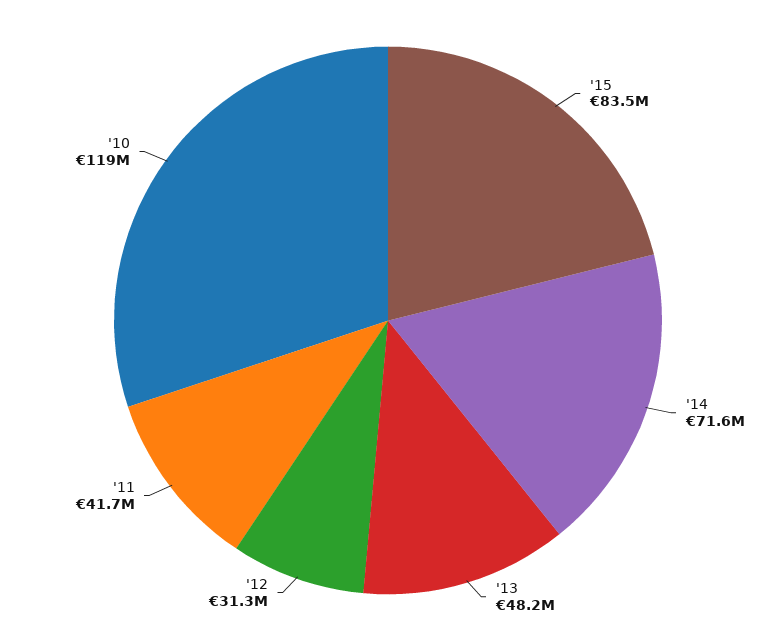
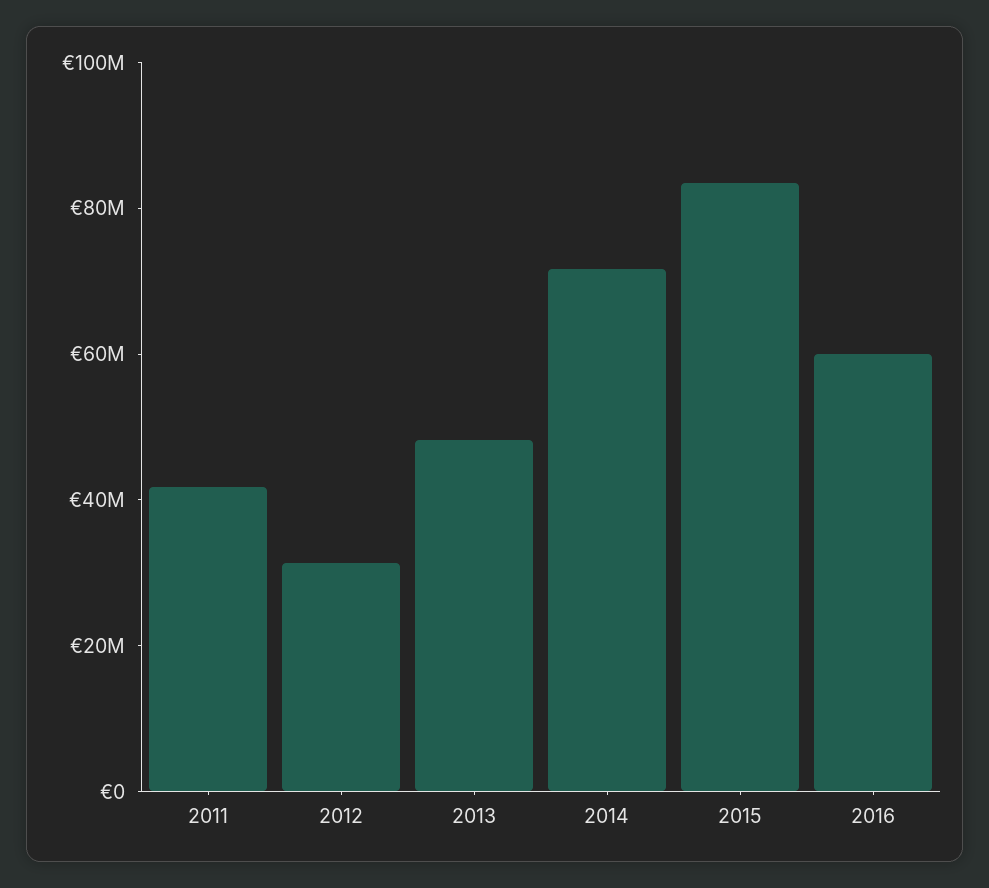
'10: 119000000 -> none
2016: none -> 60000000

